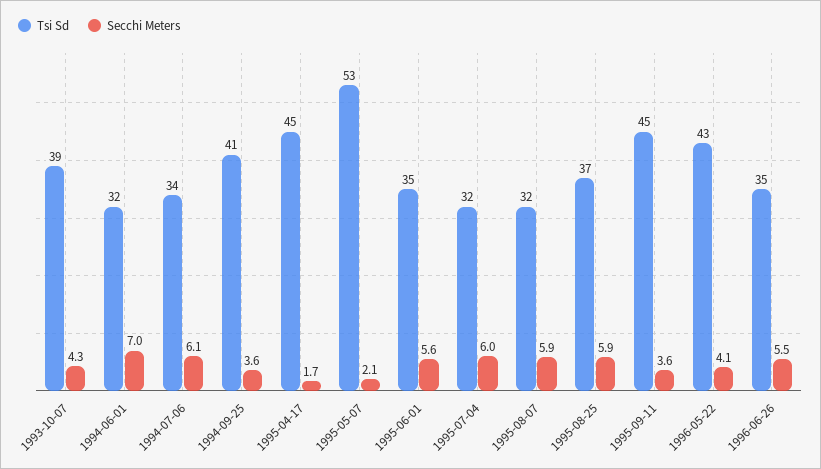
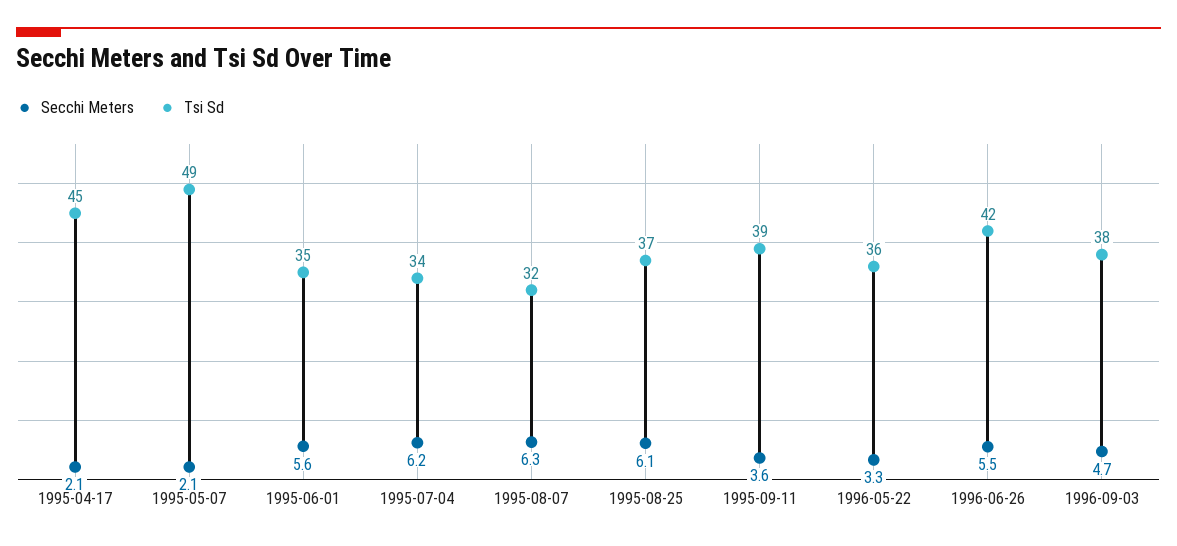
Tsi Sd, 1993-10-07: 39 -> none
Secchi Meters, 1993-10-07: 4.3 -> none
Tsi Sd, 1994-06-01: 32 -> none
Secchi Meters, 1994-06-01: 7 -> none
Tsi Sd, 1994-07-06: 34 -> none
Secchi Meters, 1994-07-06: 6.1 -> none
Tsi Sd, 1994-09-25: 41 -> none
Secchi Meters, 1994-09-25: 3.6 -> none
Secchi Meters, 1995-04-17: 1.7 -> 2.1
Tsi Sd, 1995-05-07: 53 -> 49
Tsi Sd, 1995-07-04: 32 -> 34
Secchi Meters, 1995-07-04: 6 -> 6.2
Secchi Meters, 1995-08-07: 5.9 -> 6.3
Secchi Meters, 1995-08-25: 5.9 -> 6.1
Tsi Sd, 1995-09-11: 45 -> 39
Tsi Sd, 1996-05-22: 43 -> 36
Secchi Meters, 1996-05-22: 4.1 -> 3.3
Tsi Sd, 1996-06-26: 35 -> 42
Secchi Meters, 1996-09-03: none -> 4.7
Tsi Sd, 1996-09-03: none -> 38

